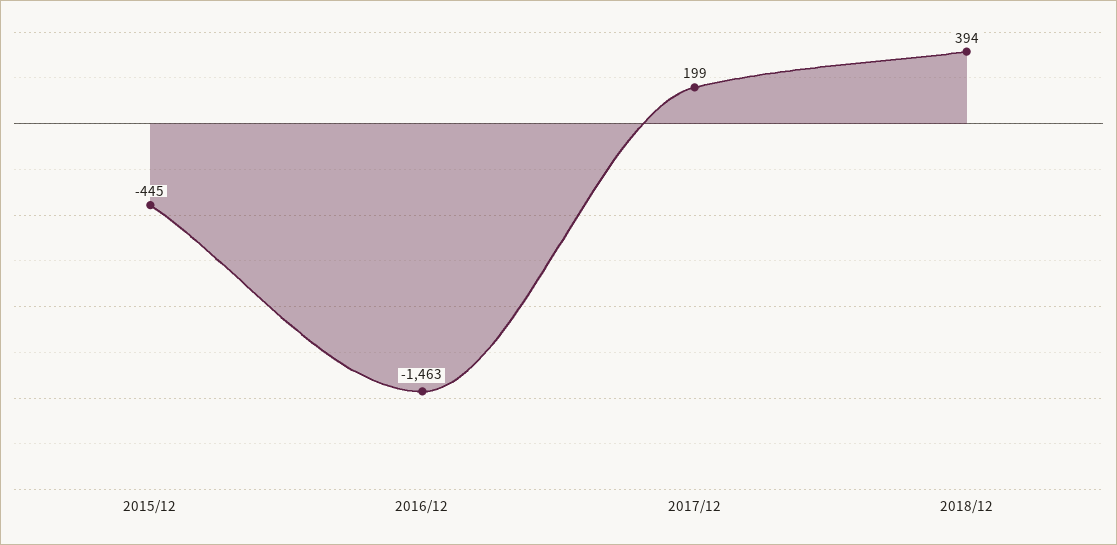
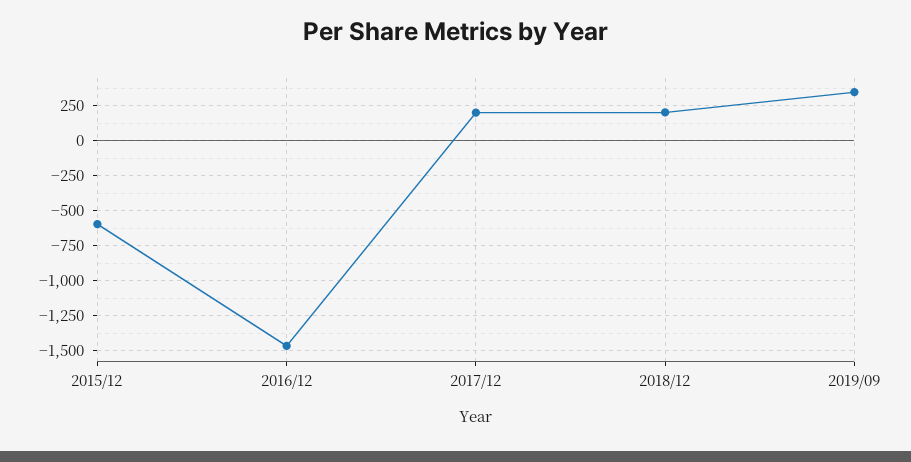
2015/12: -445 -> -600
2018/12: 394 -> 200
2019/09: none -> 350

